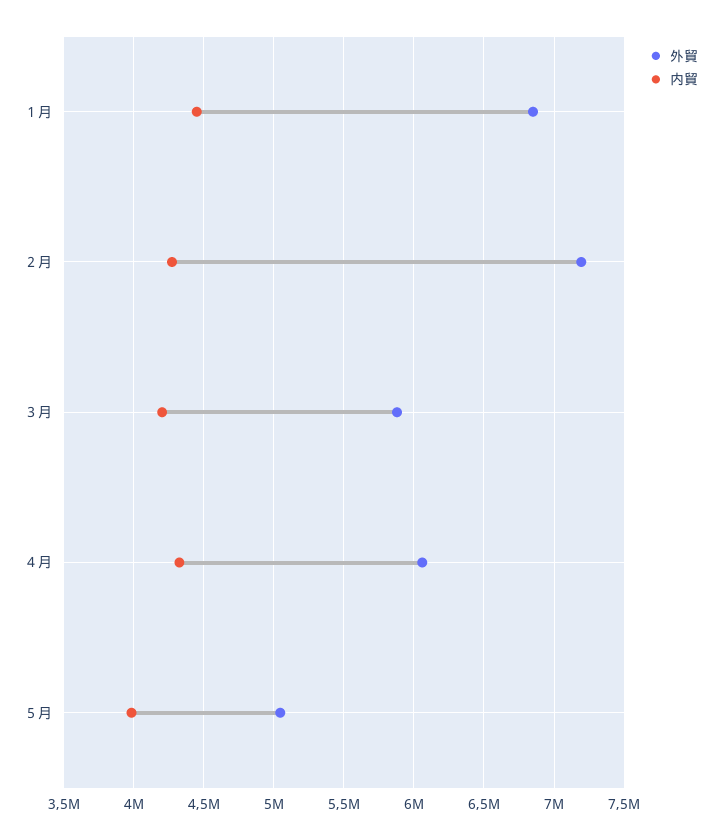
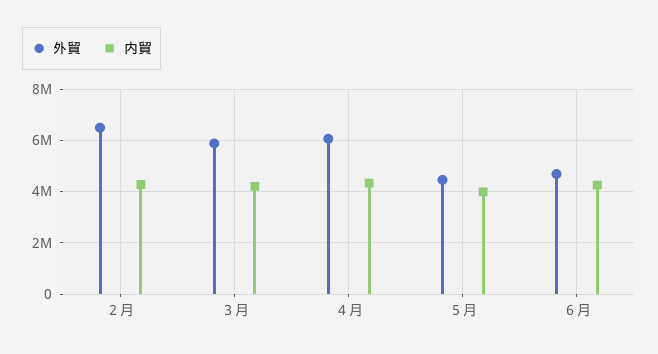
外貿, １月: 6850000 -> none
内貿, １月: 4450000 -> none
外貿, ２月: 7200000 -> 6500000
外貿, ５月: 5050000 -> 4500000
外貿, ６月: none -> 4750000
内貿, ６月: none -> 4250000

